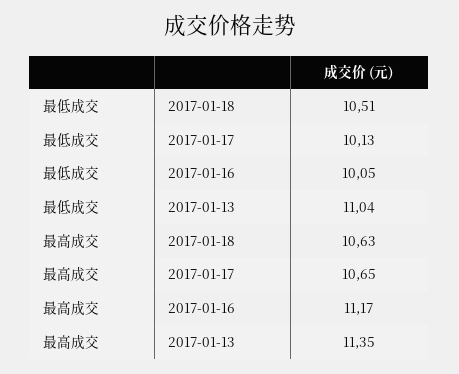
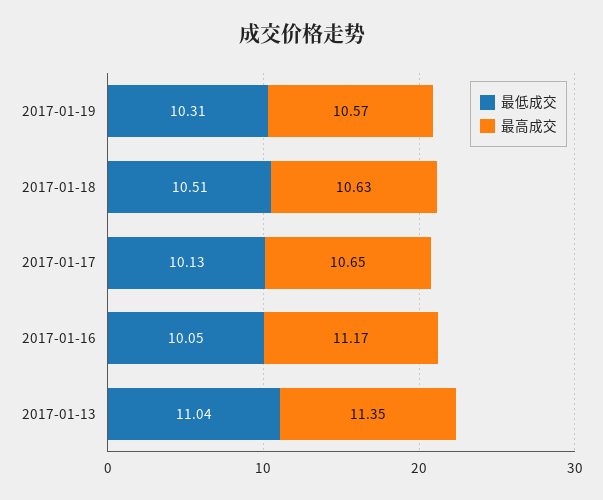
最低成交, 2017-01-19: none -> 10.31
最高成交, 2017-01-19: none -> 10.57

